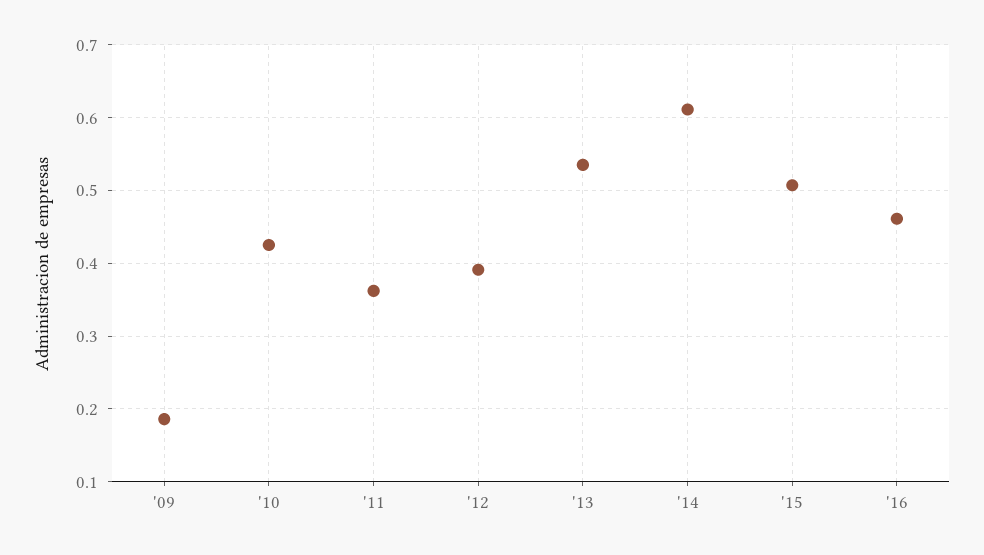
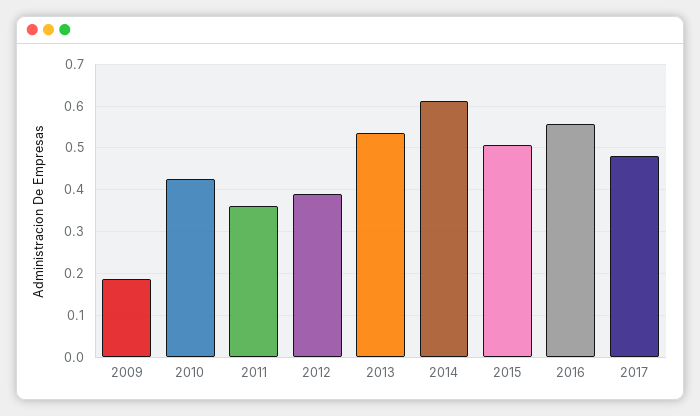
'16: 0.46 -> 0.56
2017: none -> 0.48

